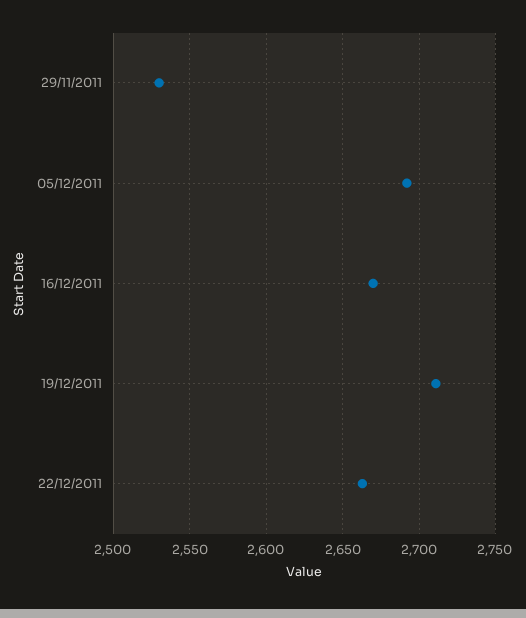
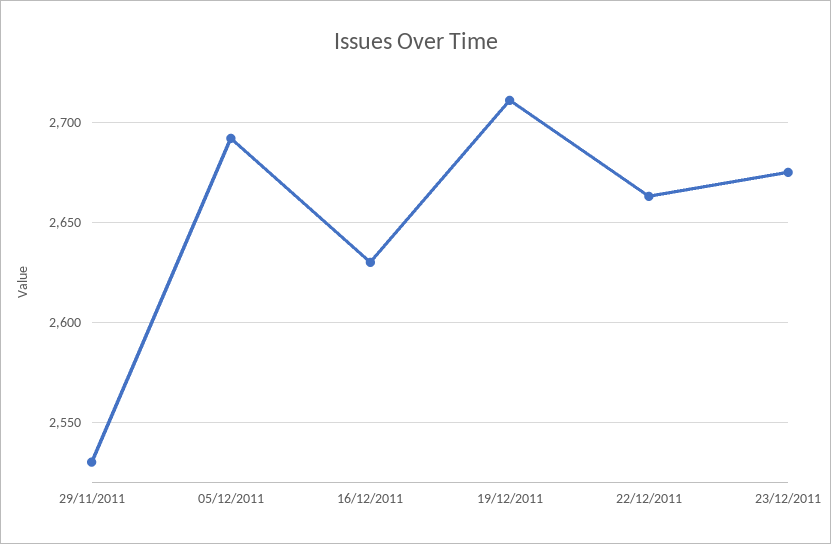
16/12/2011: 2670 -> 2630
23/12/2011: none -> 2675

